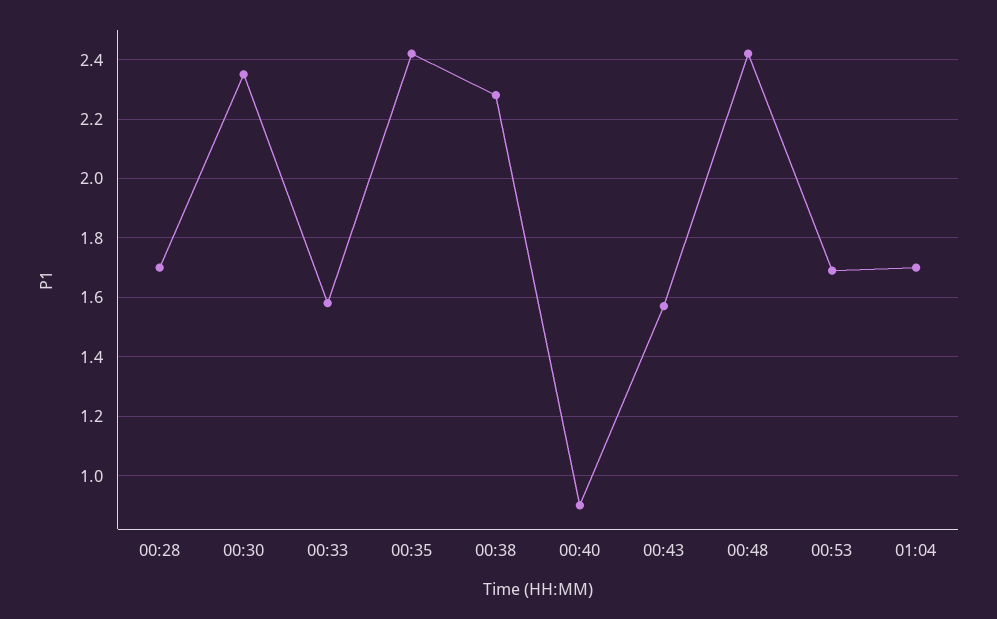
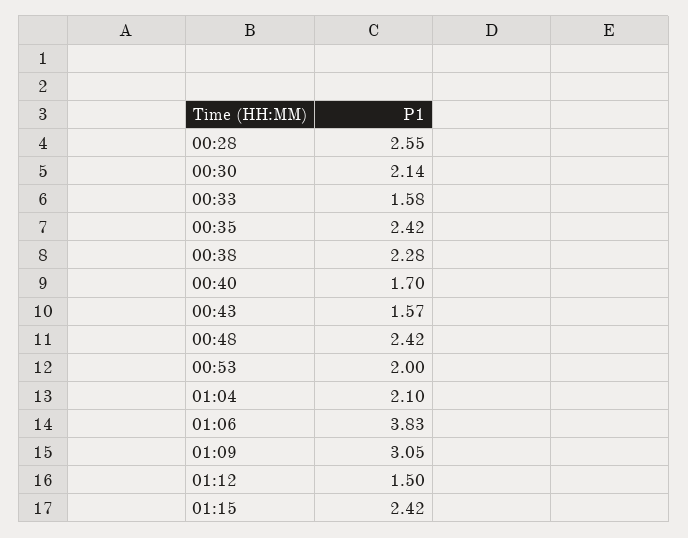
00:28: 1.7 -> 2.55
00:30: 2.35 -> 2.14
00:40: 0.9 -> 1.7
00:53: 1.7 -> 2
01:04: 1.7 -> 2.1
01:06: none -> 3.83
01:09: none -> 3.05
01:12: none -> 1.5
01:15: none -> 2.42

